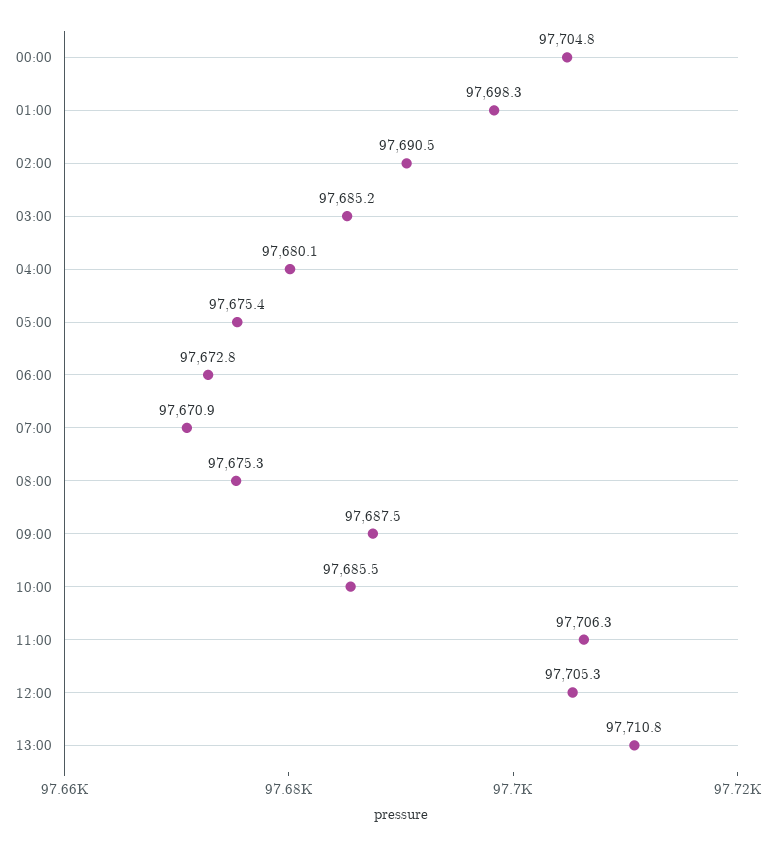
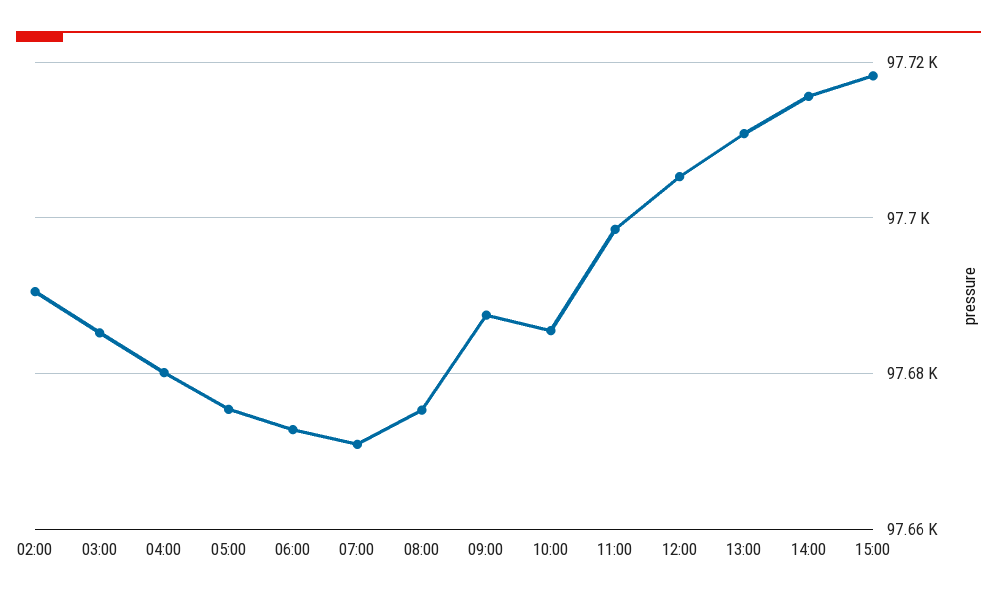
00:00: 97704.8 -> none
01:00: 97698.3 -> none
11:00: 97706.3 -> 97698
14:00: none -> 97716
15:00: none -> 97718

